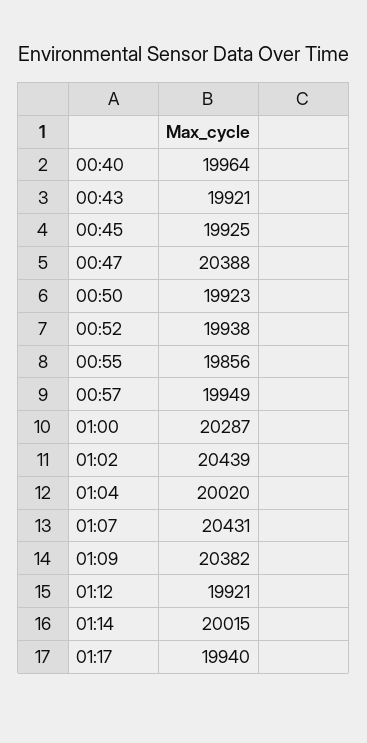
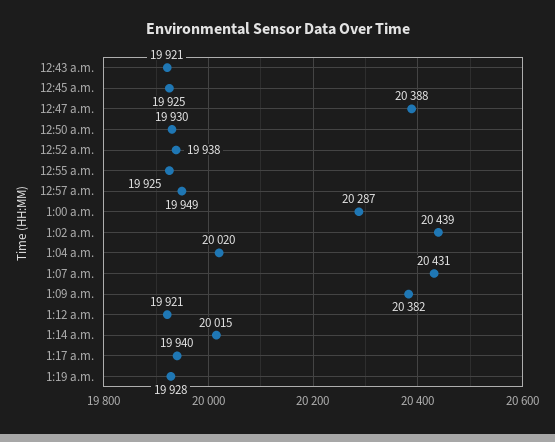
00:40: 19964 -> none
00:50: 19923 -> 19930
00:55: 19856 -> 19925
1:19 a.m.: none -> 19928

